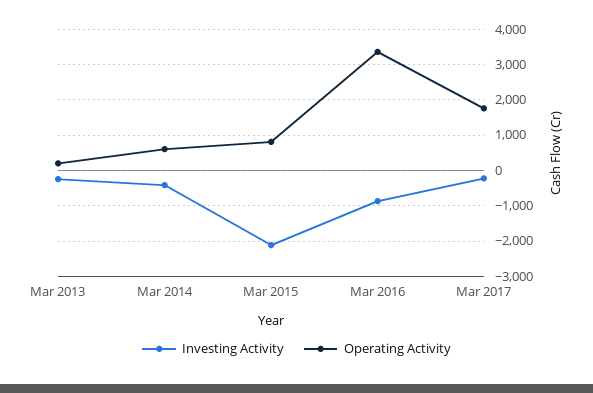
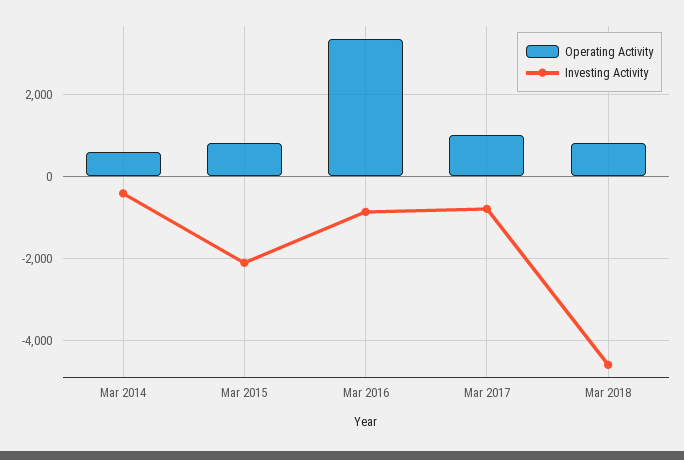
Investing Activity, Mar 2013: -200 -> none
Operating Activity, Mar 2013: 200 -> none
Investing Activity, Mar 2017: -200 -> -800
Operating Activity, Mar 2017: 1800 -> 1000
Operating Activity, Mar 2018: none -> 800
Investing Activity, Mar 2018: none -> -4600

